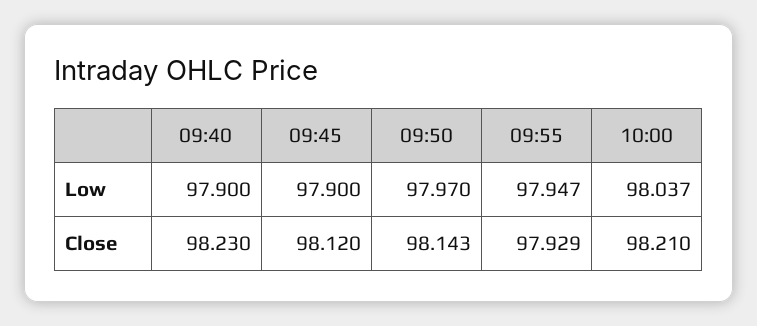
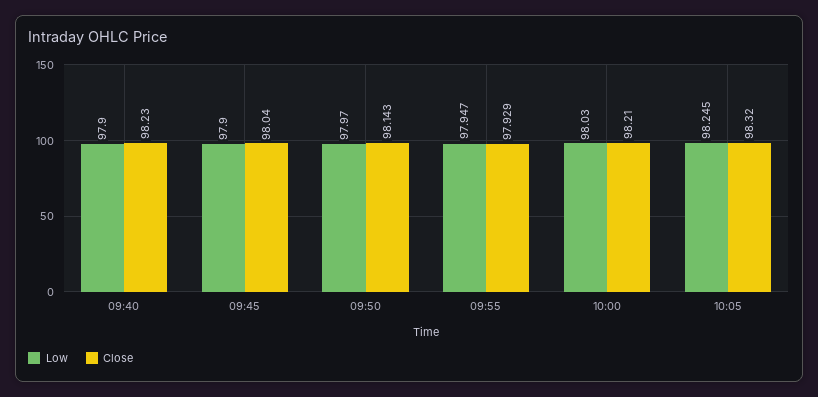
Low, 10:00: 98.037 -> 98.03
Close, 09:45: 98.12 -> 98.04
Low, 10:05: none -> 98.245
Close, 10:05: none -> 98.32

